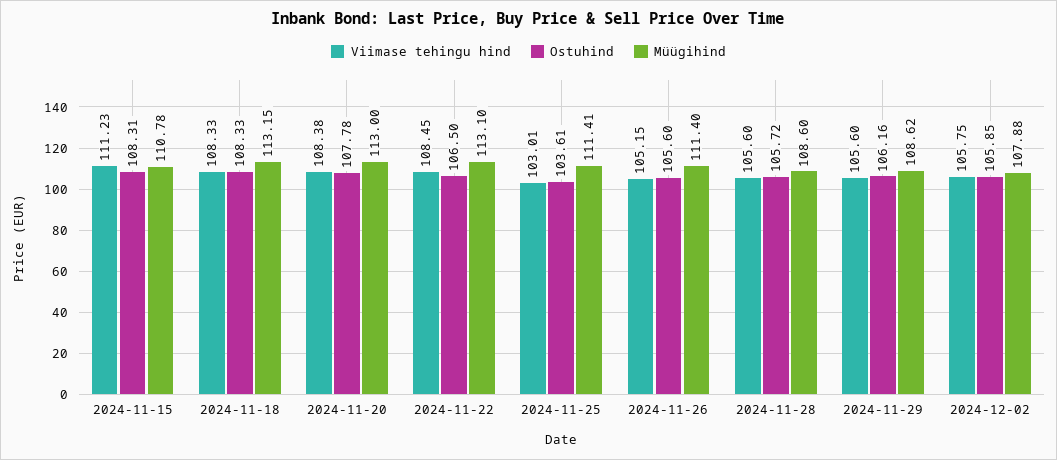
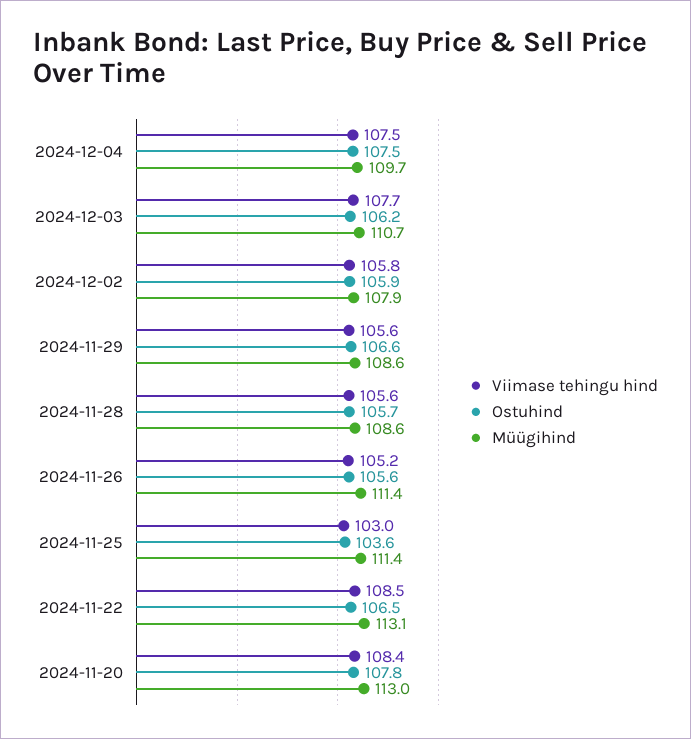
Viimase tehingu hind, 2024-11-15: 111.23 -> none
Ostuhind, 2024-11-15: 108.31 -> none
Müügihind, 2024-11-15: 110.78 -> none
Viimase tehingu hind, 2024-11-18: 108.33 -> none
Ostuhind, 2024-11-18: 108.33 -> none
Müügihind, 2024-11-18: 113.15 -> none
Ostuhind, 2024-11-29: 106.16 -> 106.6
Viimase tehingu hind, 2024-12-04: none -> 107.5
Ostuhind, 2024-12-04: none -> 107.5
Müügihind, 2024-12-04: none -> 109.7
Viimase tehingu hind, 2024-12-03: none -> 107.7
Ostuhind, 2024-12-03: none -> 106.2
Müügihind, 2024-12-03: none -> 110.7

